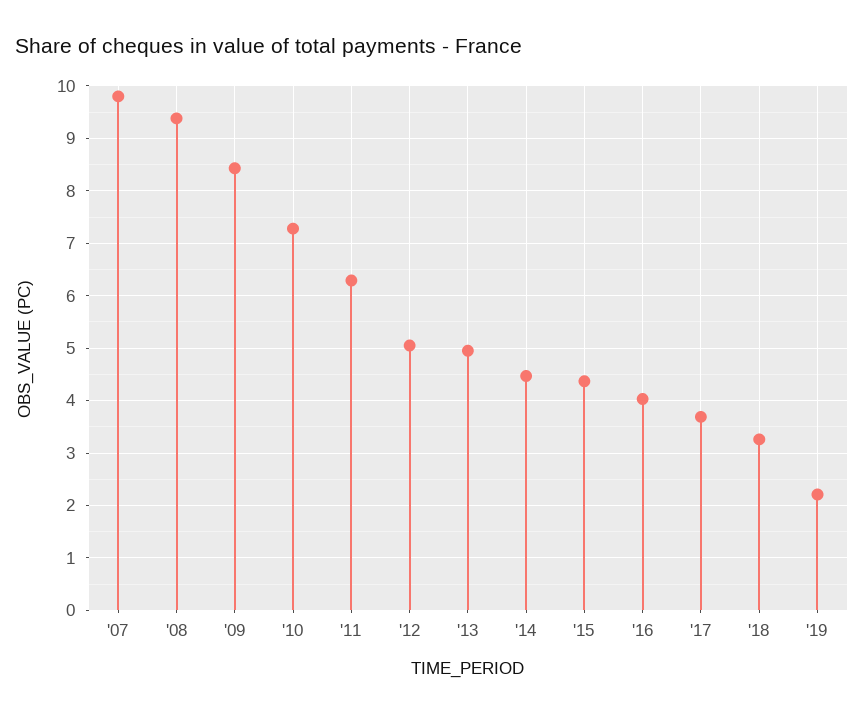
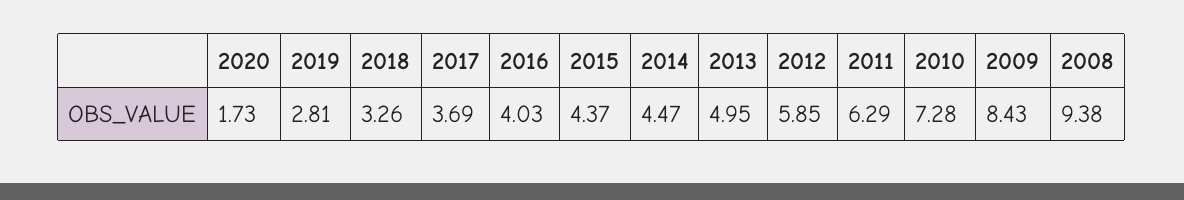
'07: 9.8 -> none
'12: 5 -> 5.85
'19: 2.2 -> 2.81
2020: none -> 1.73

